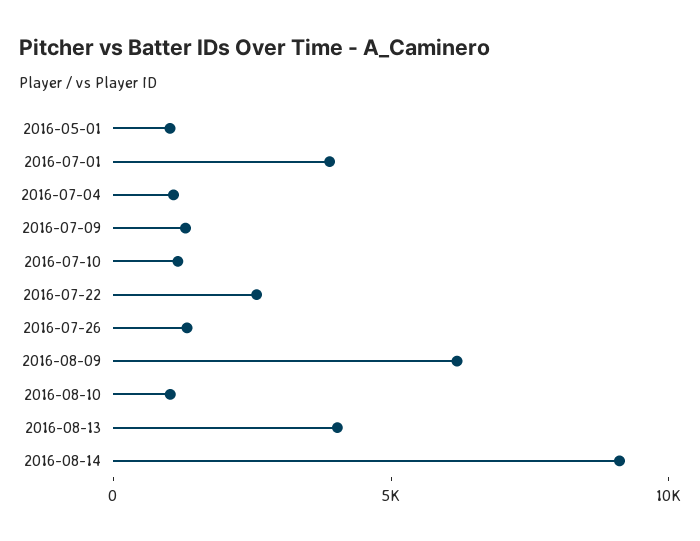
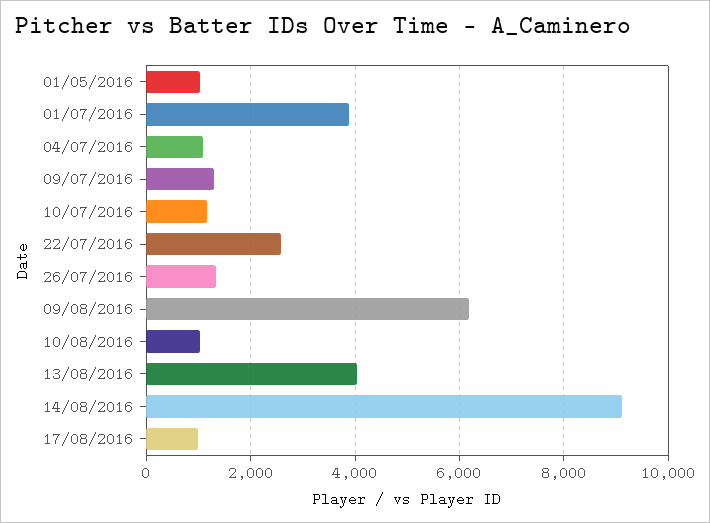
17/08/2016: none -> 1000

